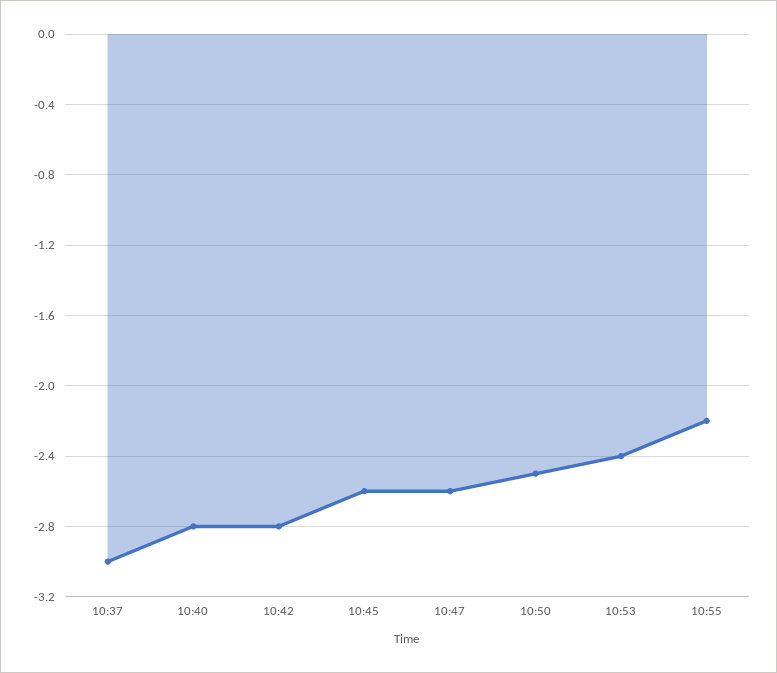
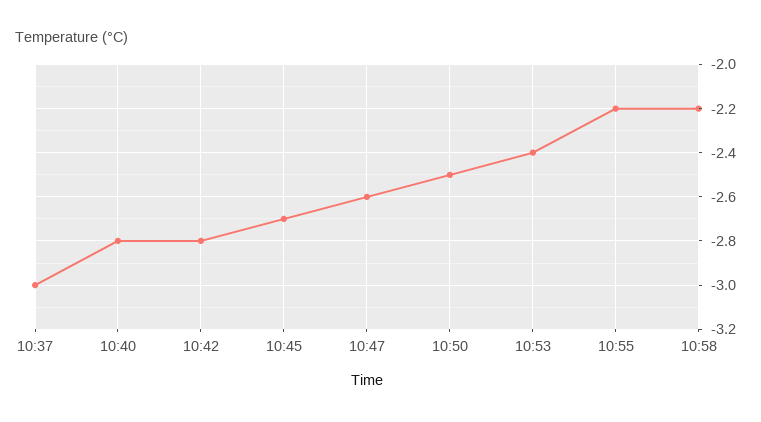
10:45: -2.6 -> -2.7
10:58: none -> -2.2

